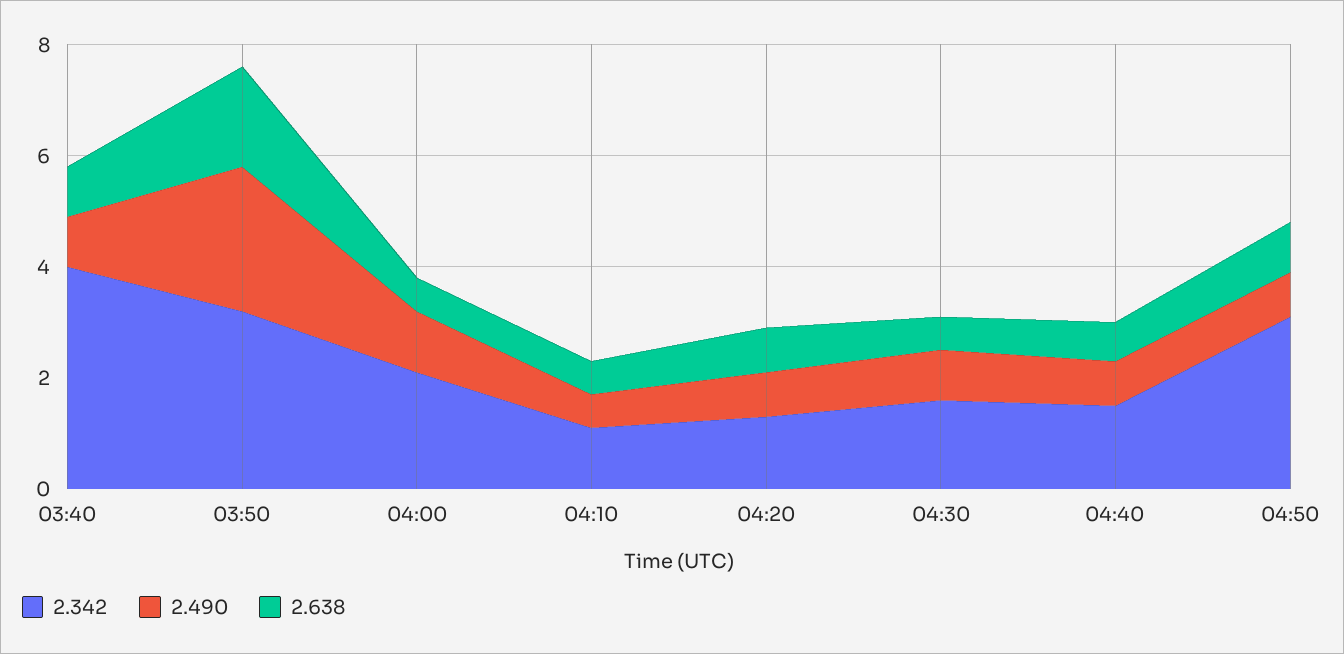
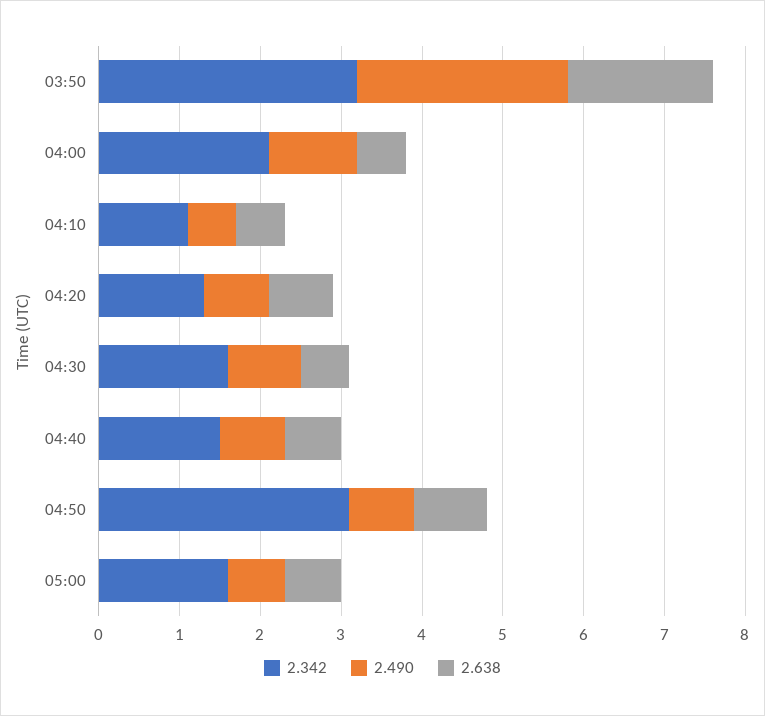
2.342, 03:40: 4 -> none
2.490, 03:40: 1 -> none
2.638, 03:40: 1 -> none
2.342, 05:00: none -> 1.6
2.490, 05:00: none -> 0.7
2.638, 05:00: none -> 0.7

